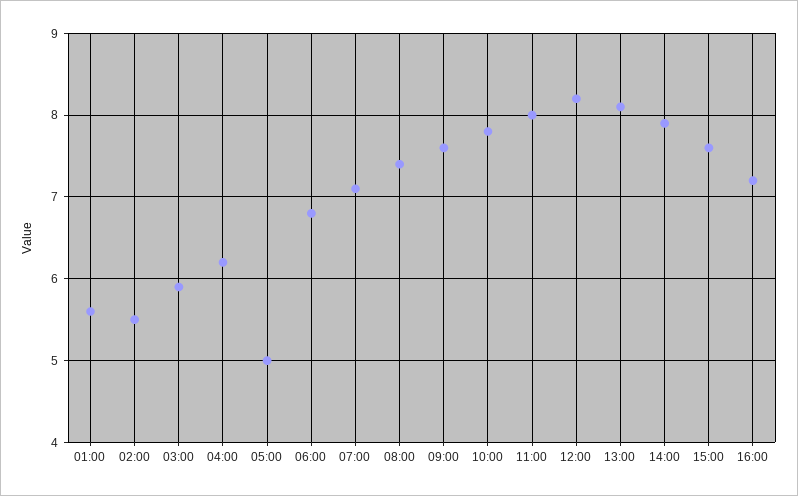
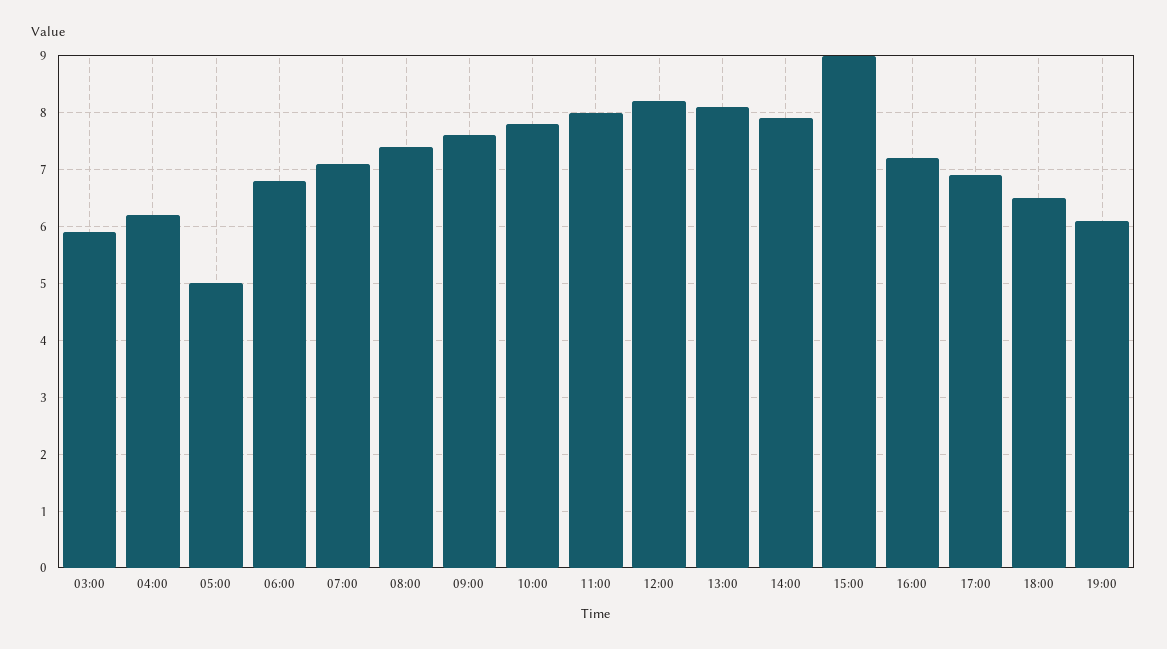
01:00: 5.6 -> none
02:00: 5.5 -> none
15:00: 7.6 -> 9
17:00: none -> 7
18:00: none -> 6.5
19:00: none -> 6

